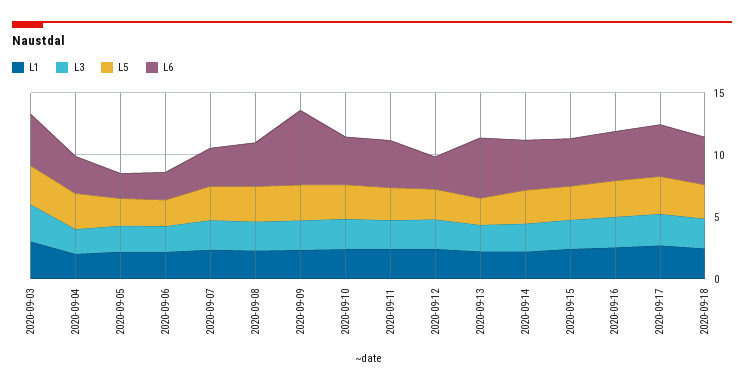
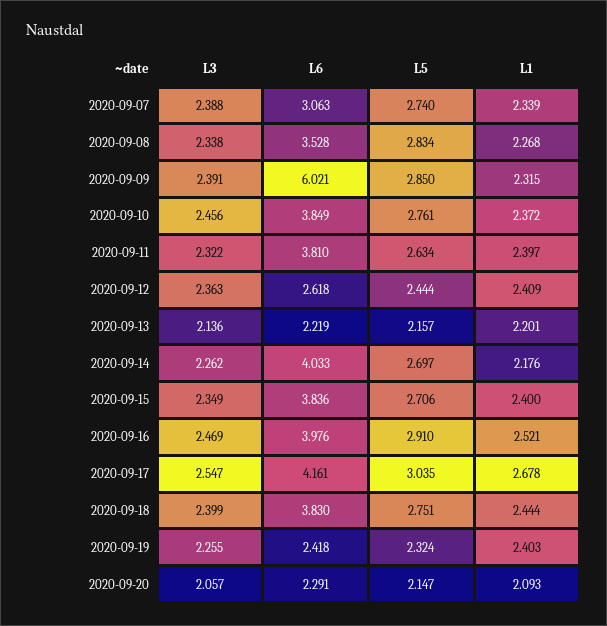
L1, 2020-09-03: 3 -> none
L3, 2020-09-03: 3 -> none
L5, 2020-09-03: 3 -> none
L6, 2020-09-03: 4 -> none
L1, 2020-09-04: 2 -> none
L3, 2020-09-04: 2 -> none
L5, 2020-09-04: 3 -> none
L6, 2020-09-04: 3 -> none
L1, 2020-09-05: 2 -> none
L3, 2020-09-05: 2 -> none
L5, 2020-09-05: 2 -> none
L6, 2020-09-05: 2 -> none
L1, 2020-09-06: 2 -> none
L3, 2020-09-06: 2 -> none
L5, 2020-09-06: 2 -> none
L6, 2020-09-06: 2 -> none
L6, 2020-09-13: 5 -> 2.219
L3, 2020-09-19: none -> 2.255
L6, 2020-09-19: none -> 2.418
L5, 2020-09-19: none -> 2.324
L1, 2020-09-19: none -> 2.403
L3, 2020-09-20: none -> 2.057
L6, 2020-09-20: none -> 2.291
L5, 2020-09-20: none -> 2.147
L1, 2020-09-20: none -> 2.093

